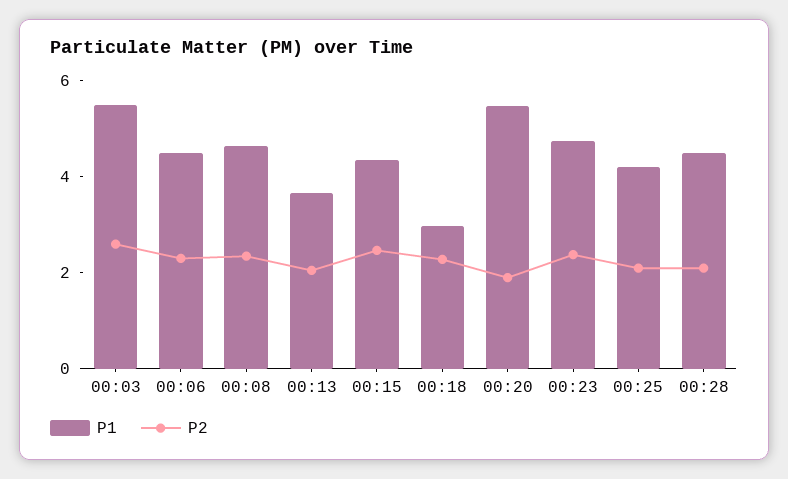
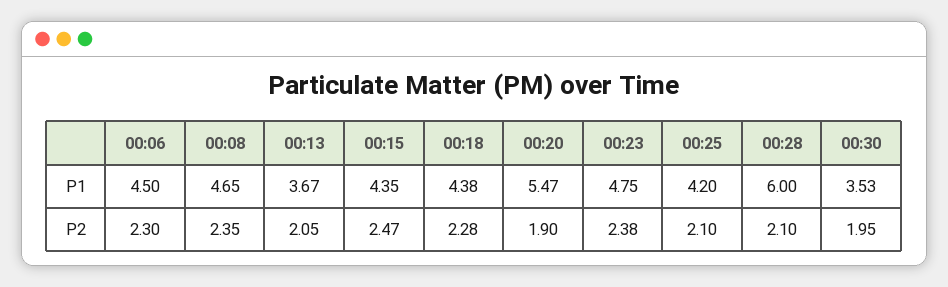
P1, 00:03: 5.5 -> none
P2, 00:03: 2.5 -> none
P1, 00:18: 3 -> 4.38
P1, 00:28: 4.5 -> 6
P1, 00:30: none -> 3.53
P2, 00:30: none -> 1.95

